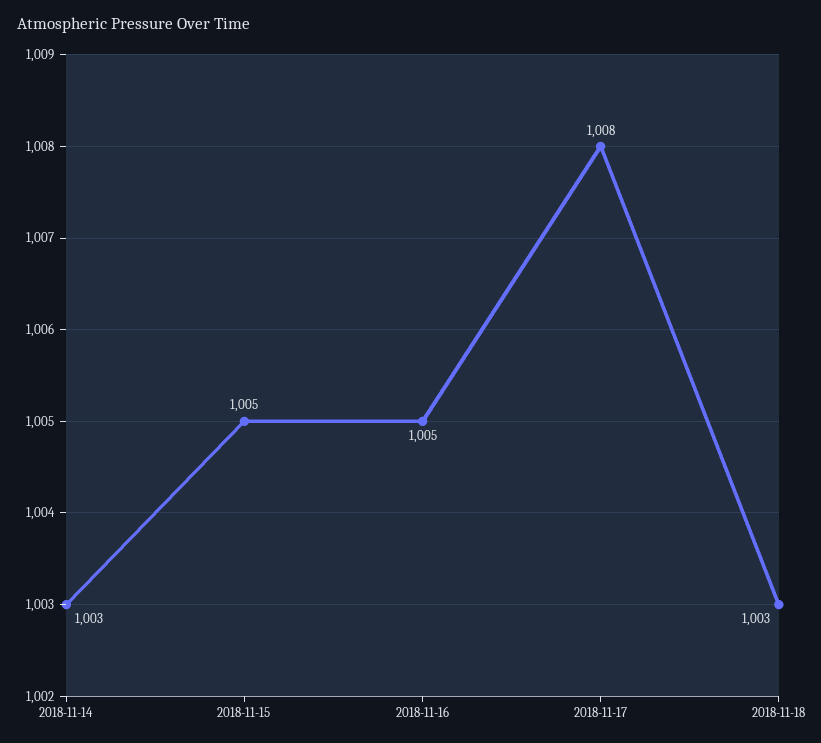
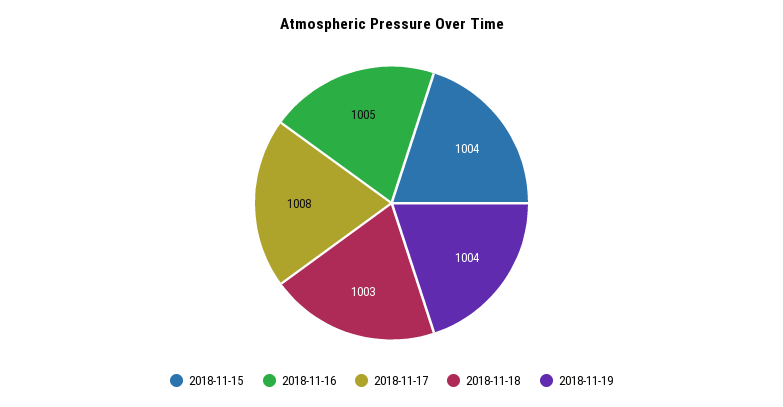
2018-11-14: 1003 -> none
2018-11-15: 1005 -> 1004
2018-11-19: none -> 1004

